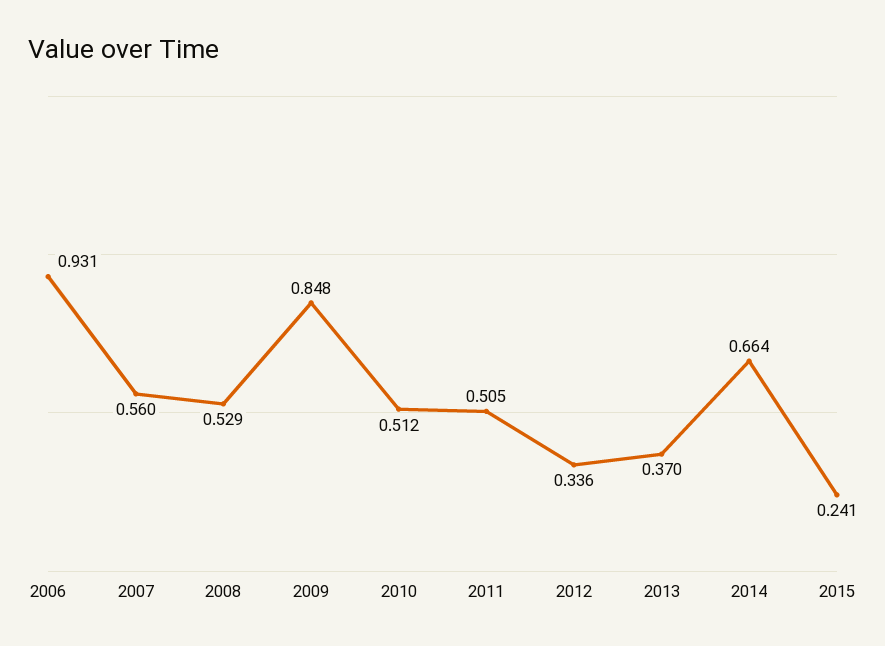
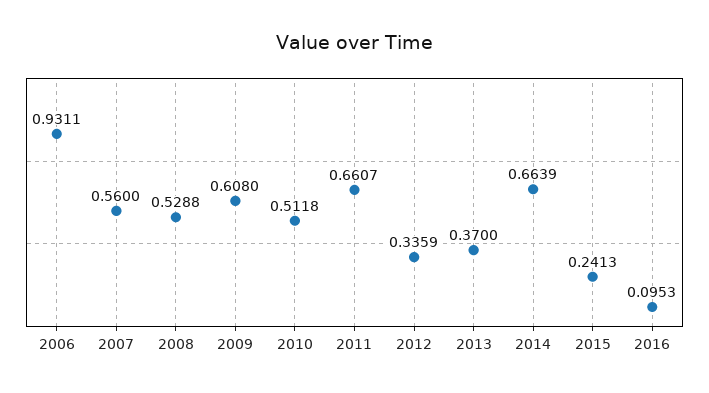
2009: 0.848 -> 0.608
2011: 0.505 -> 0.6607
2016: none -> 0.0953

